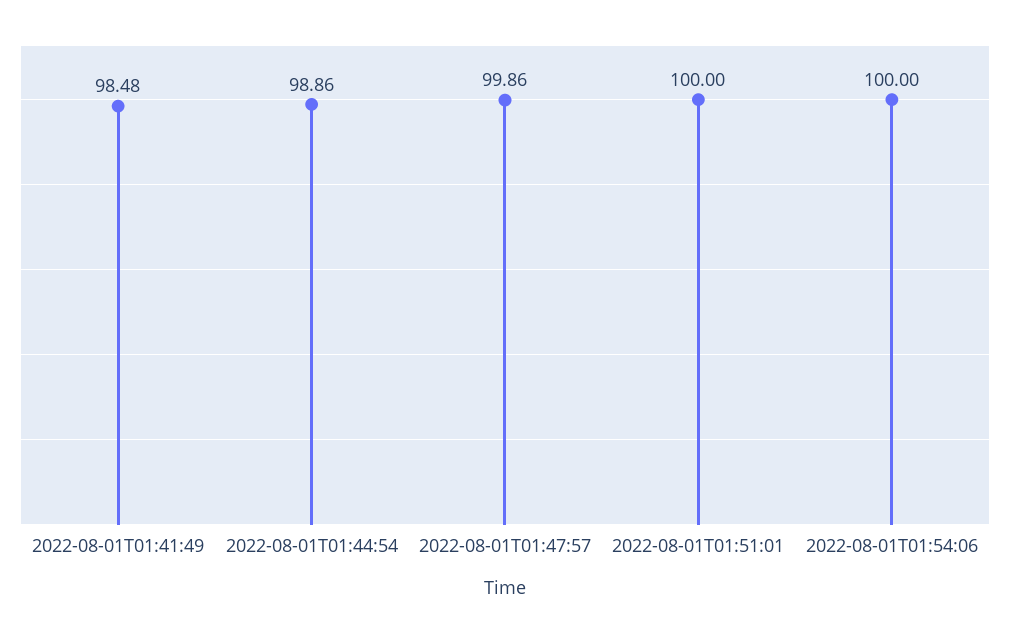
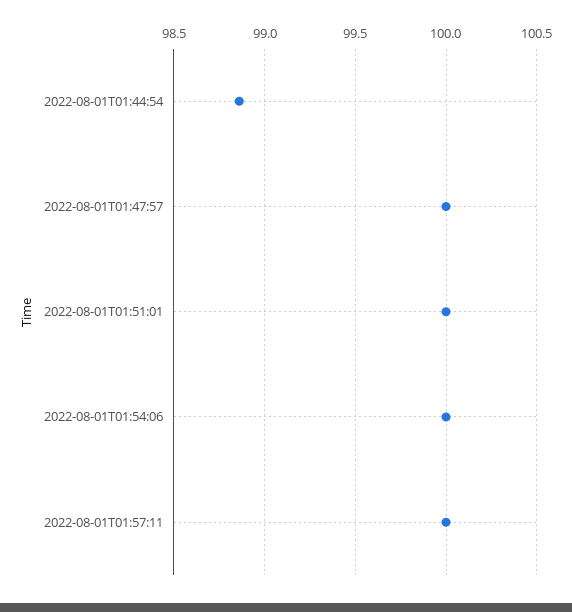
2022-08-01T01:41:49: 98.48 -> none
2022-08-01T01:47:57: 99.86 -> 100
2022-08-01T01:57:11: none -> 100

